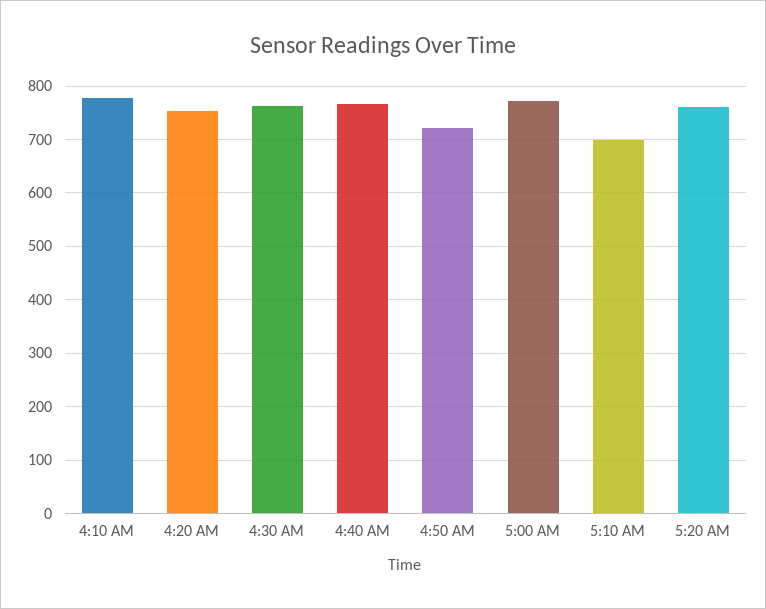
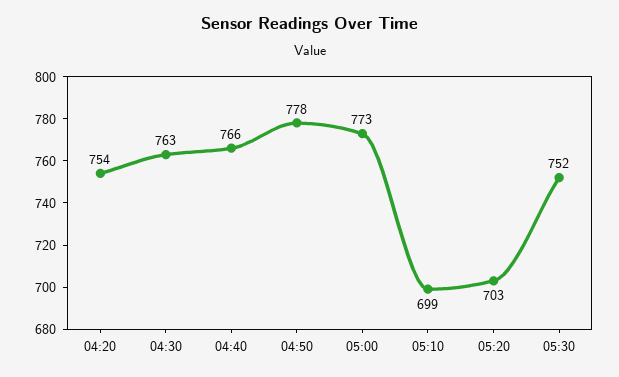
4:10 AM: 780 -> none
4:50 AM: 720 -> 778
5:20 AM: 760 -> 703
05:30: none -> 752

